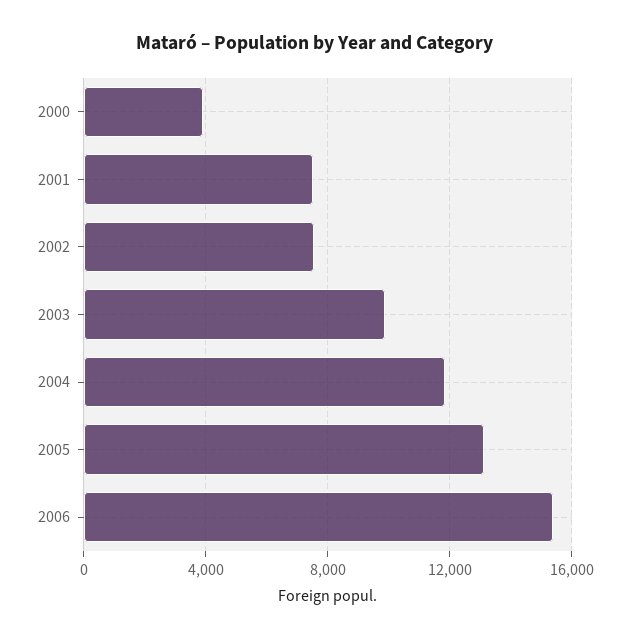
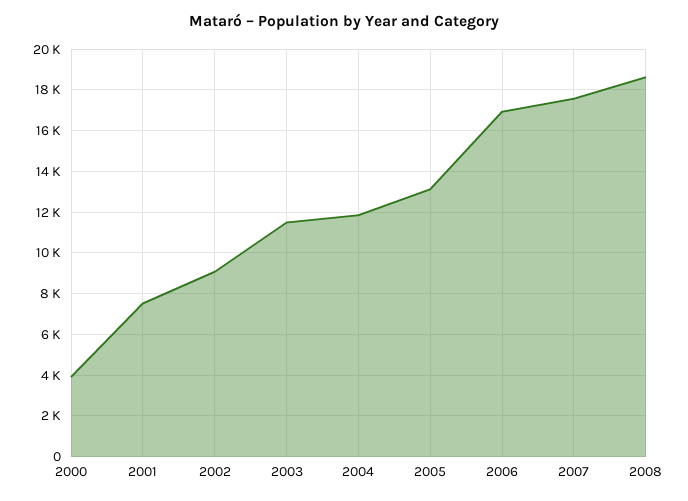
2002: 7500 -> 9000
2003: 10000 -> 11500
2006: 15500 -> 17000
2007: none -> 17500
2008: none -> 18500

